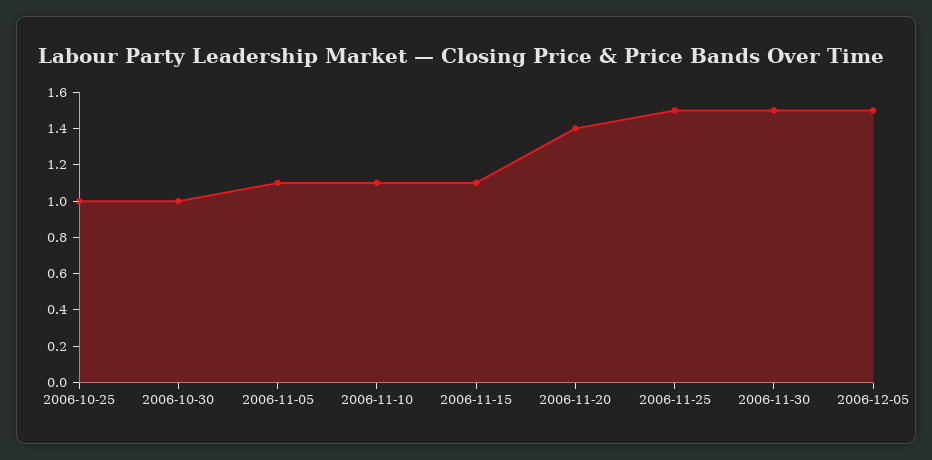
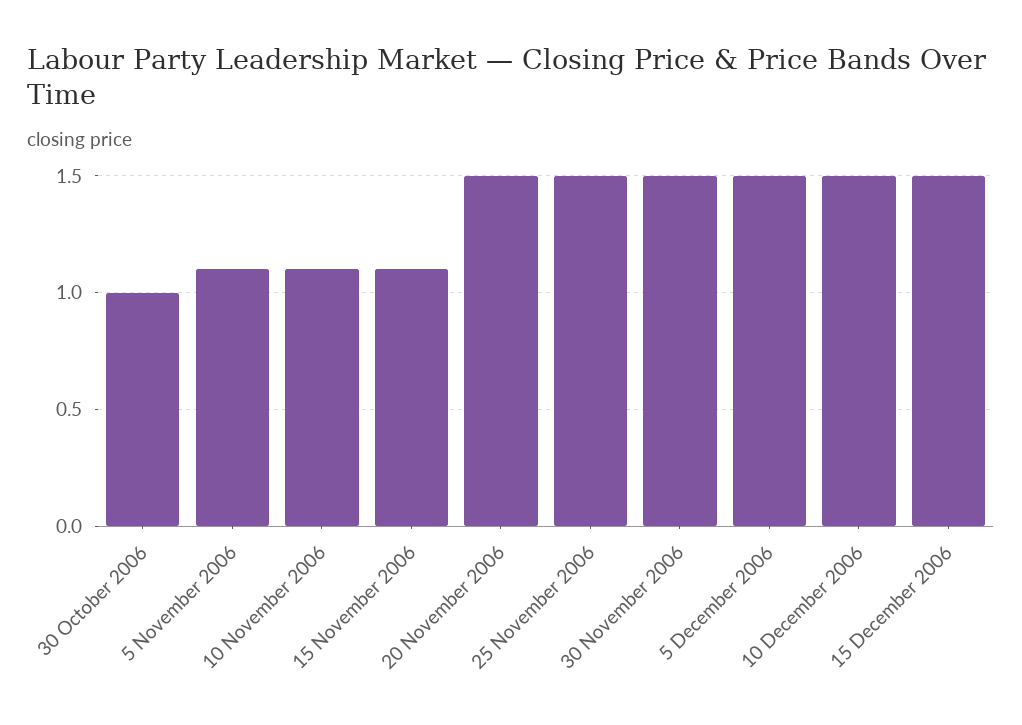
2006-10-25: 1 -> none
2006-11-20: 1.4 -> 1.5
10 December 2006: none -> 1.5
15 December 2006: none -> 1.5

